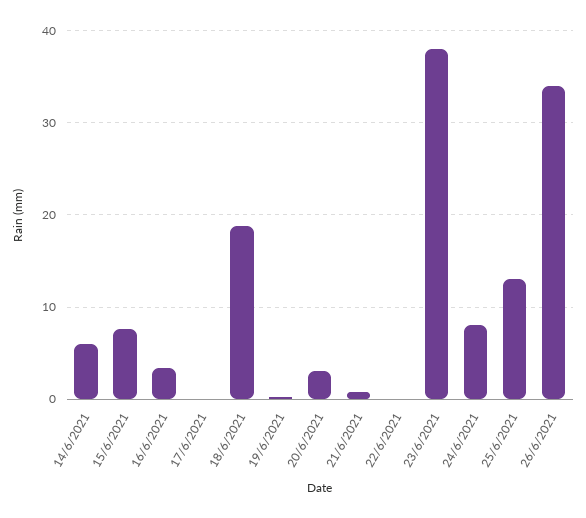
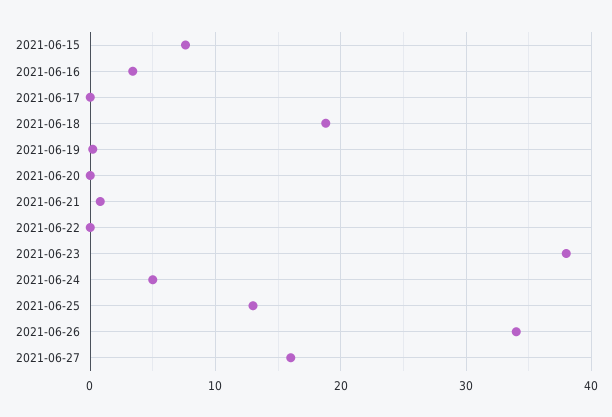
14/6/2021: 6 -> none
20/6/2021: 3 -> 0
24/6/2021: 8 -> 5
2021-06-27: none -> 16

